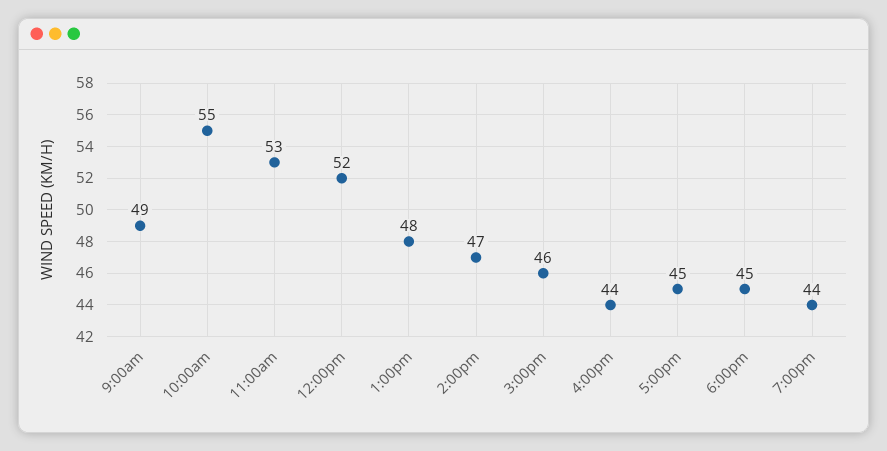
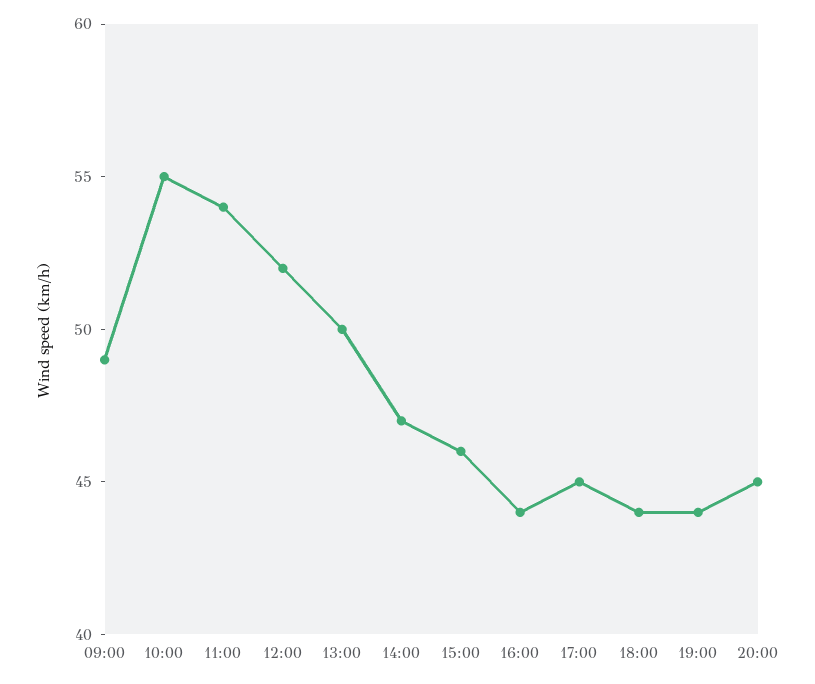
11:00am: 53 -> 54
1:00pm: 48 -> 50
6:00pm: 45 -> 44
20:00: none -> 45

